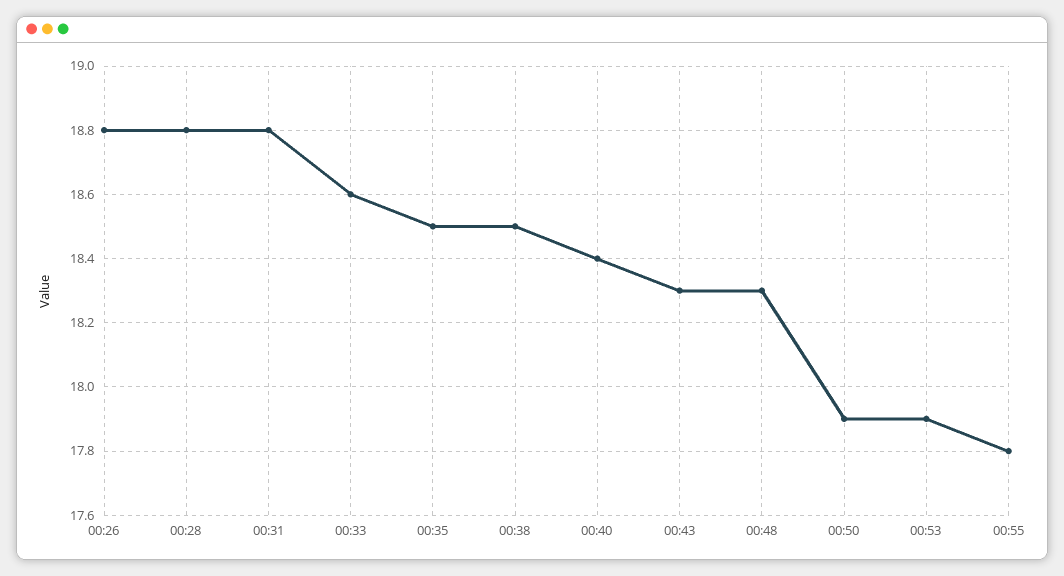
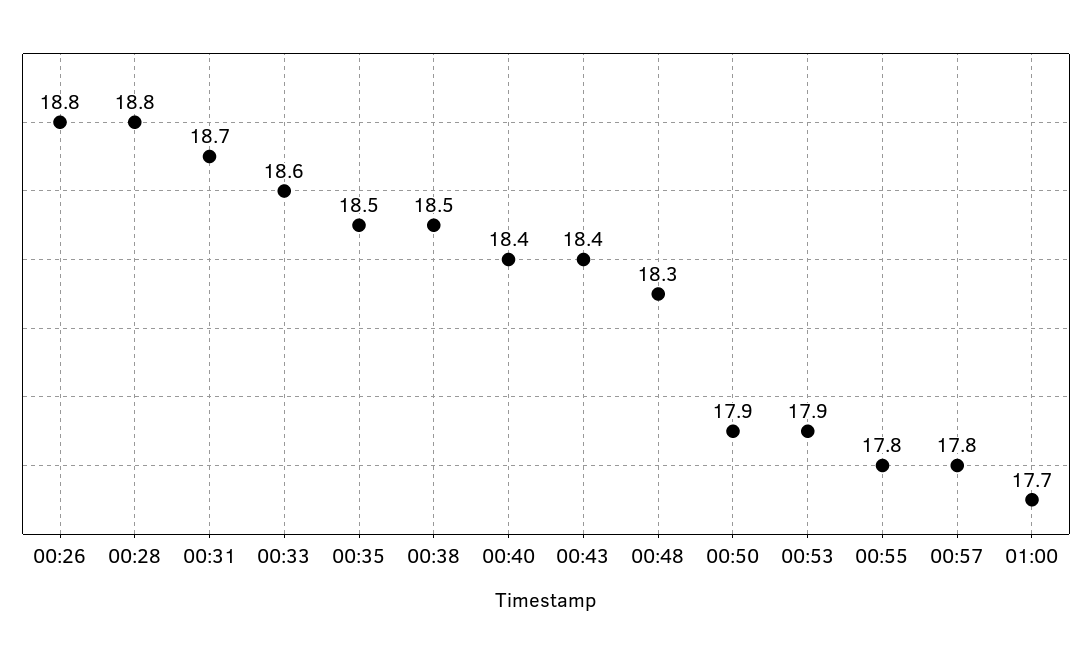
00:31: 18.8 -> 18.7
00:43: 18.3 -> 18.4
00:57: none -> 17.8
01:00: none -> 17.7

